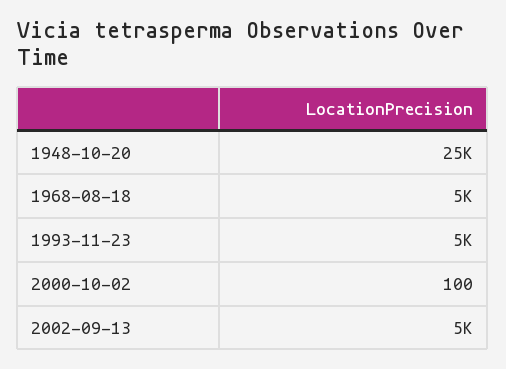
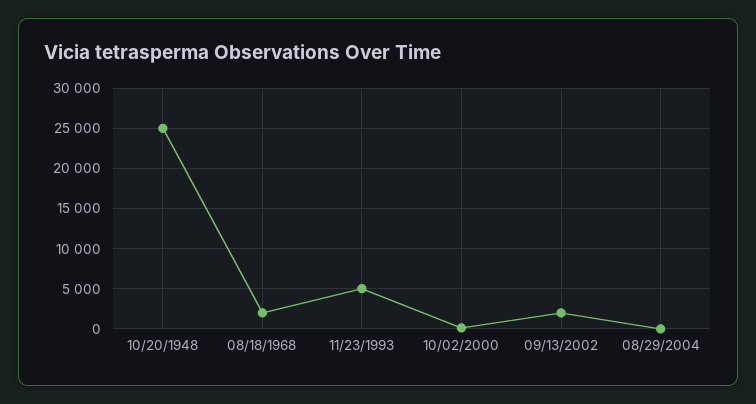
1968-08-18: 5000 -> 2000
2002-09-13: 5000 -> 2000
08/29/2004: none -> 0

